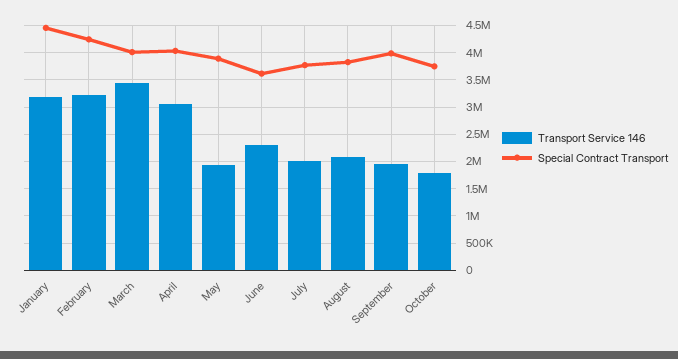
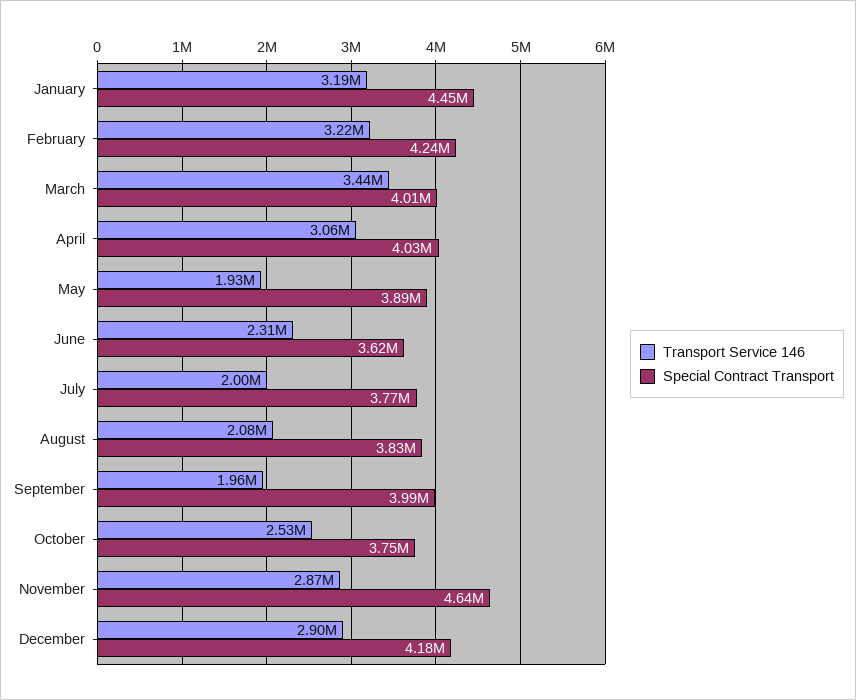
Transport Service 146, October: 1750000 -> 2530000
Transport Service 146, November: none -> 2870000
Special Contract Transport, November: none -> 4640000
Transport Service 146, December: none -> 2900000
Special Contract Transport, December: none -> 4180000

